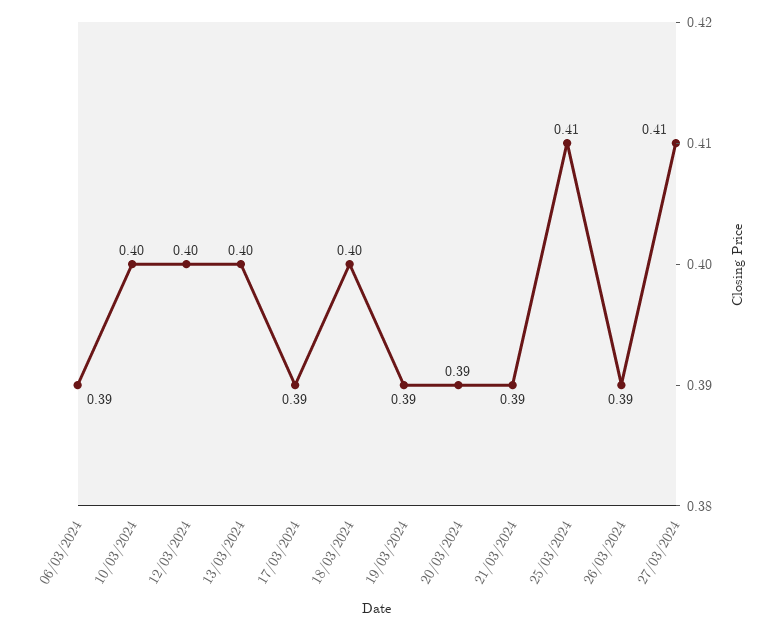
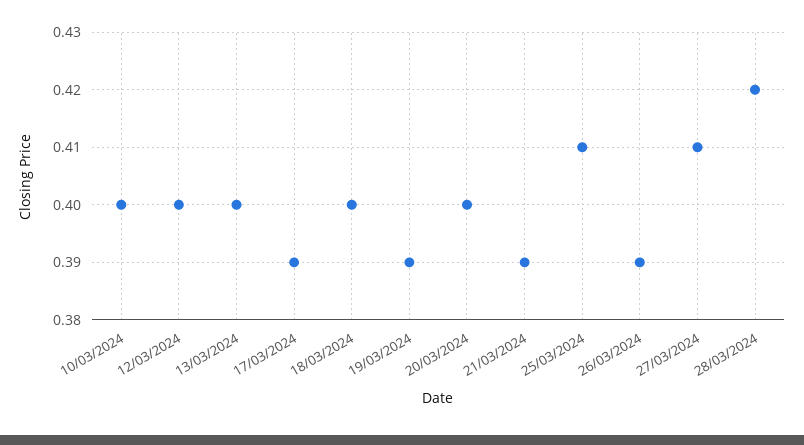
06/03/2024: 0.39 -> none
20/03/2024: 0.39 -> 0.4
28/03/2024: none -> 0.42

